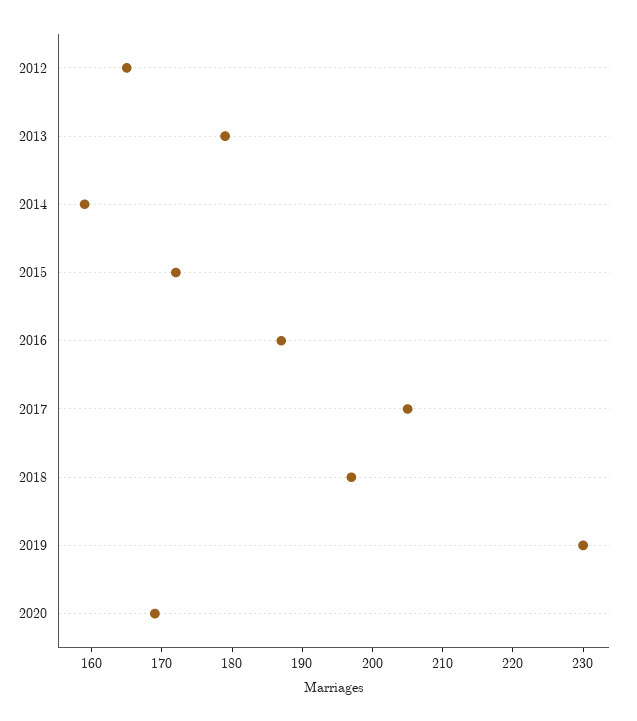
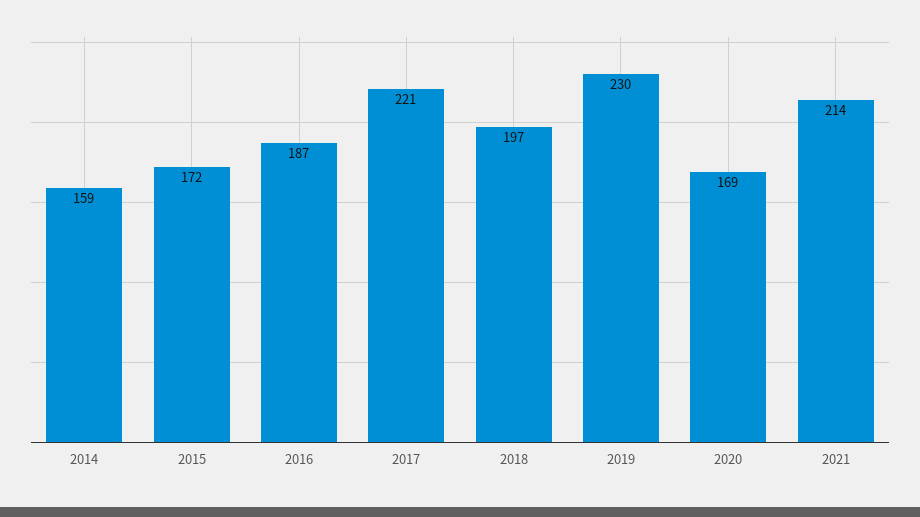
2012: 165 -> none
2013: 180 -> none
2017: 205 -> 221
2021: none -> 214

